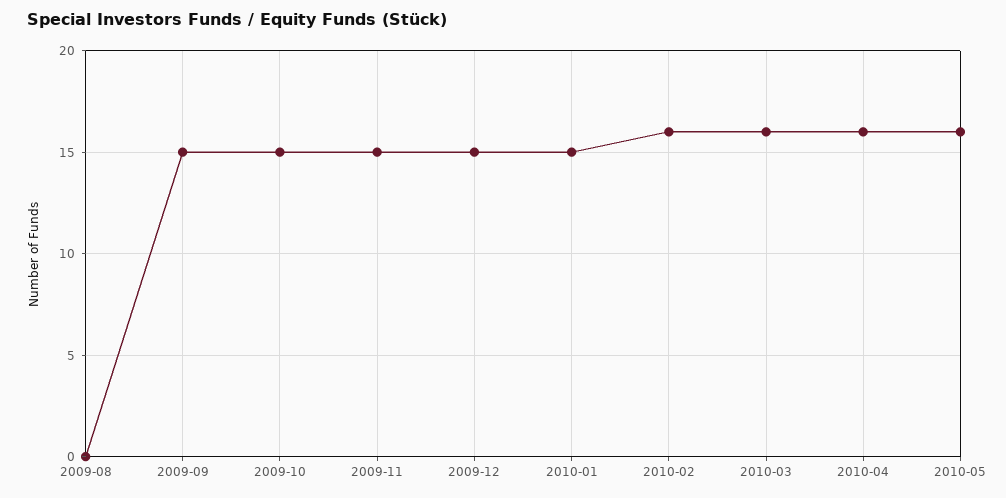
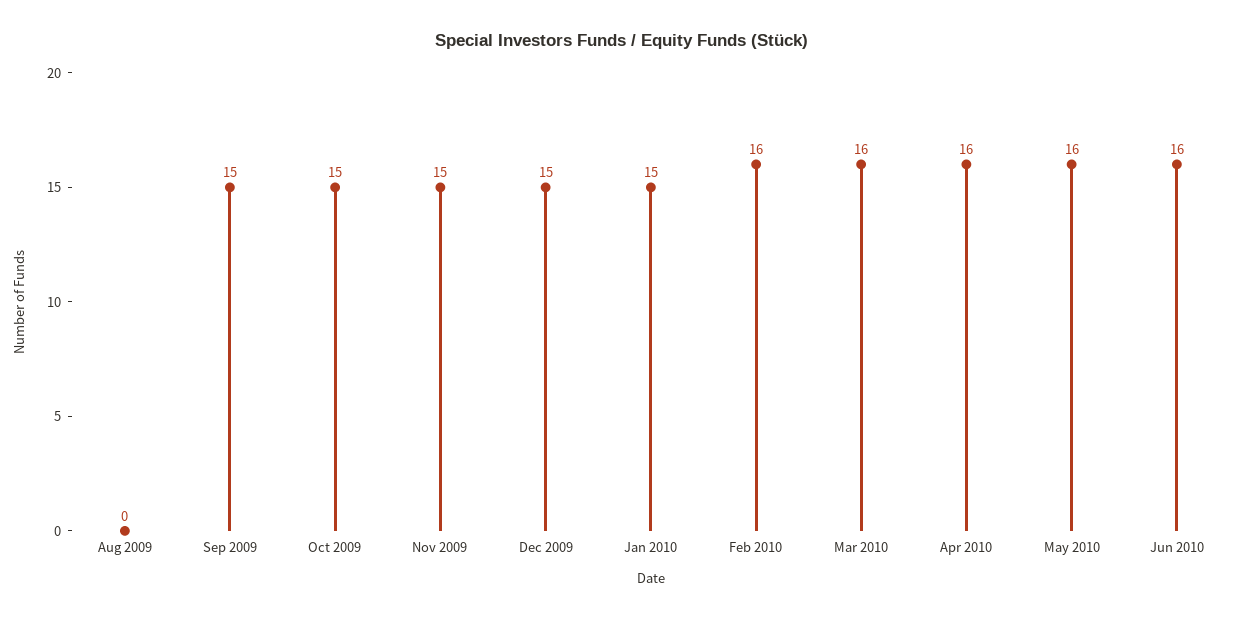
Jun 2010: none -> 16

